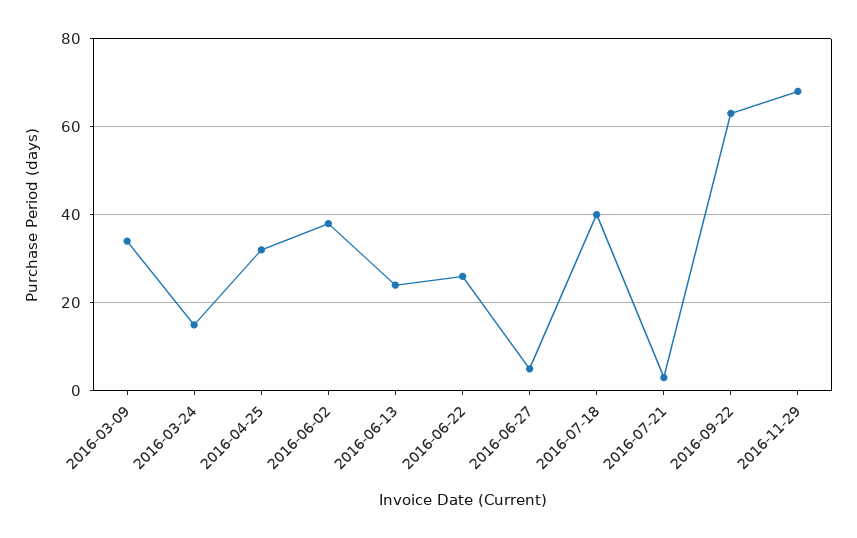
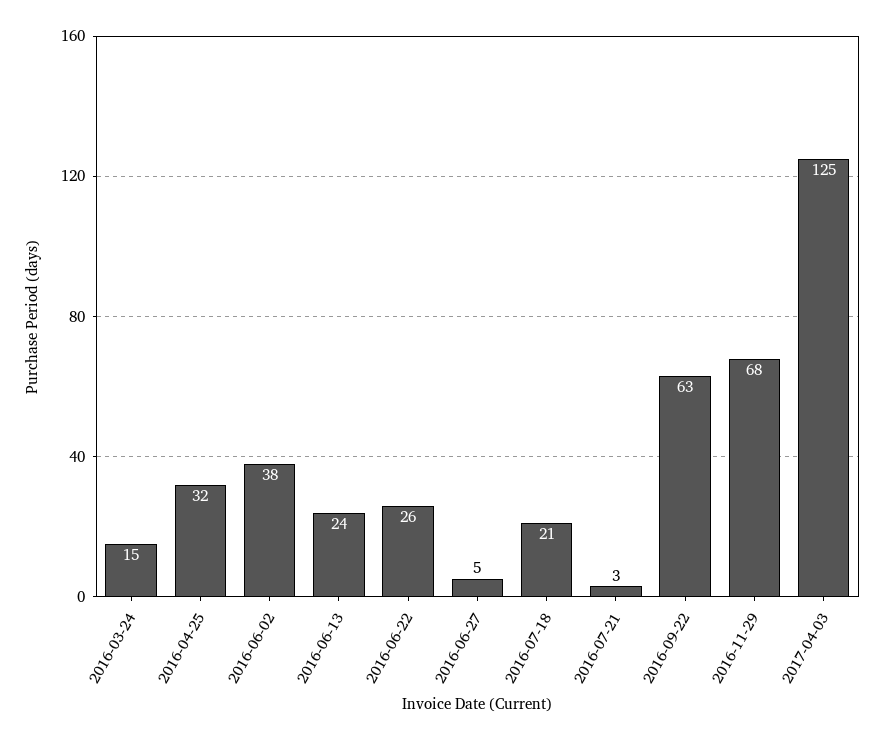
2016-03-09: 35 -> none
2016-07-18: 40 -> 21
2017-04-03: none -> 125

